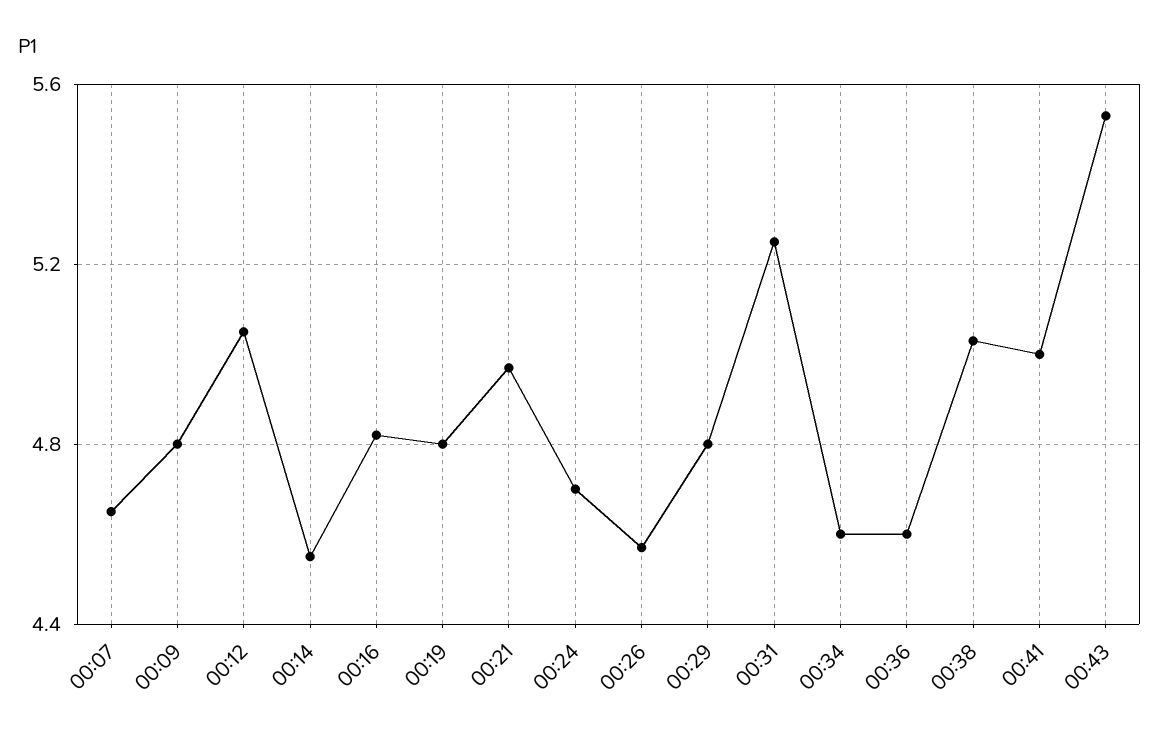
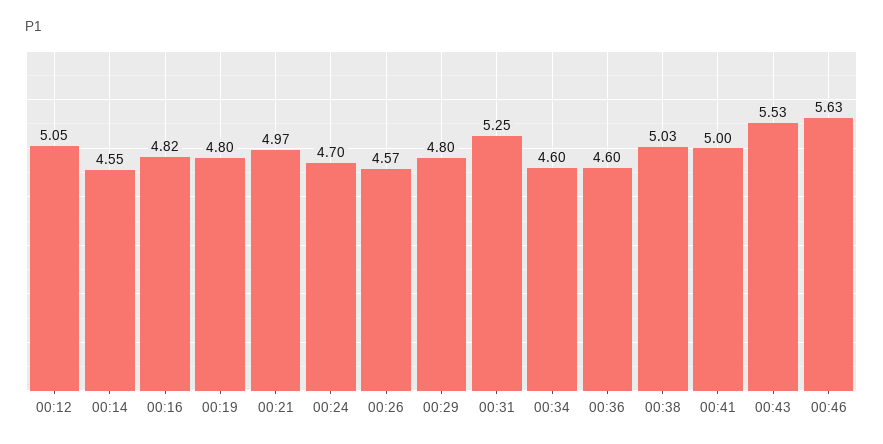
00:07: 4.65 -> none
00:09: 4.8 -> none
00:46: none -> 5.63

